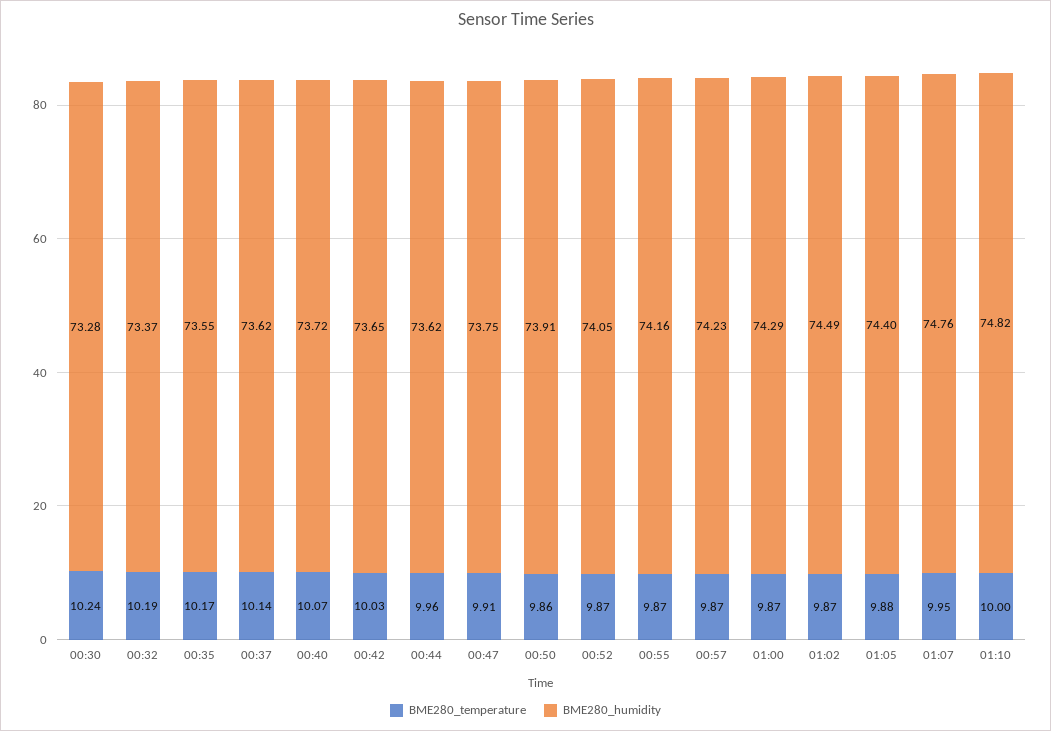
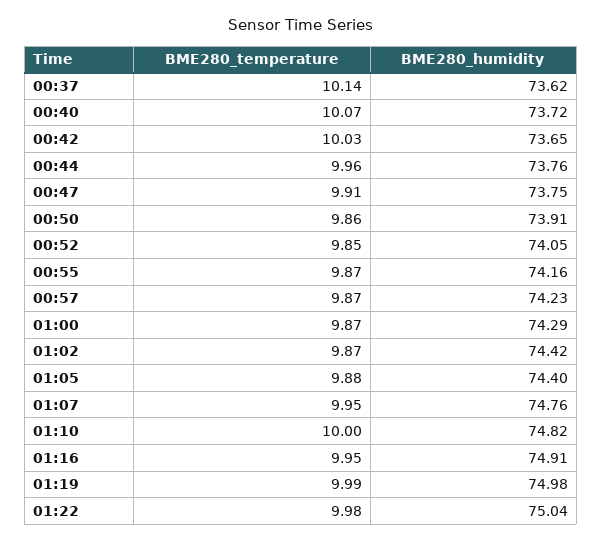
BME280_temperature, 00:30: 10.24 -> none
BME280_humidity, 00:30: 73.28 -> none
BME280_temperature, 00:32: 10.19 -> none
BME280_humidity, 00:32: 73.37 -> none
BME280_temperature, 00:35: 10.17 -> none
BME280_humidity, 00:35: 73.55 -> none
BME280_humidity, 00:44: 73.62 -> 73.76
BME280_temperature, 00:52: 9.87 -> 9.85
BME280_humidity, 01:02: 74.49 -> 74.42
BME280_temperature, 01:16: none -> 9.95
BME280_humidity, 01:16: none -> 74.91
BME280_temperature, 01:19: none -> 9.99
BME280_humidity, 01:19: none -> 74.98
BME280_temperature, 01:22: none -> 9.98
BME280_humidity, 01:22: none -> 75.04

